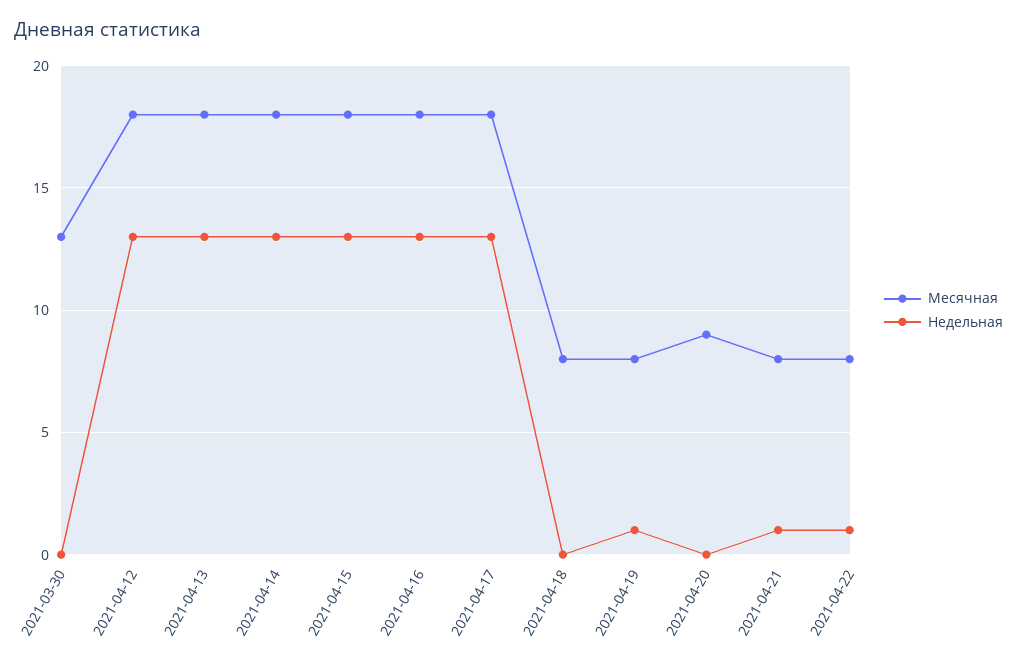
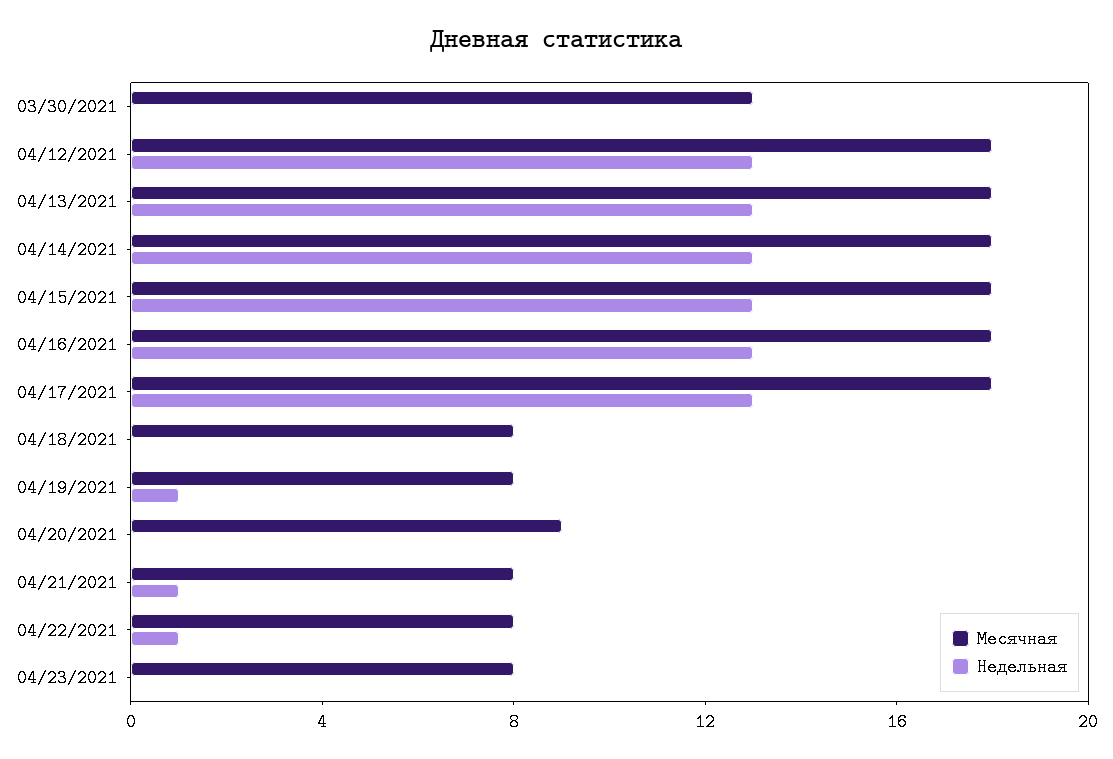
Месячная, 04/23/2021: none -> 8
Недельная, 04/23/2021: none -> 0

